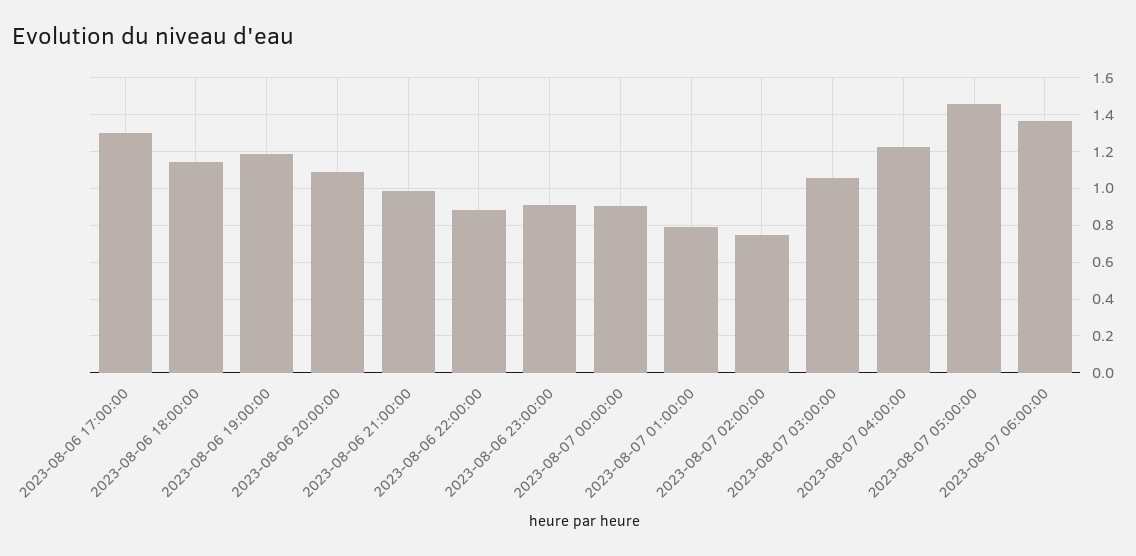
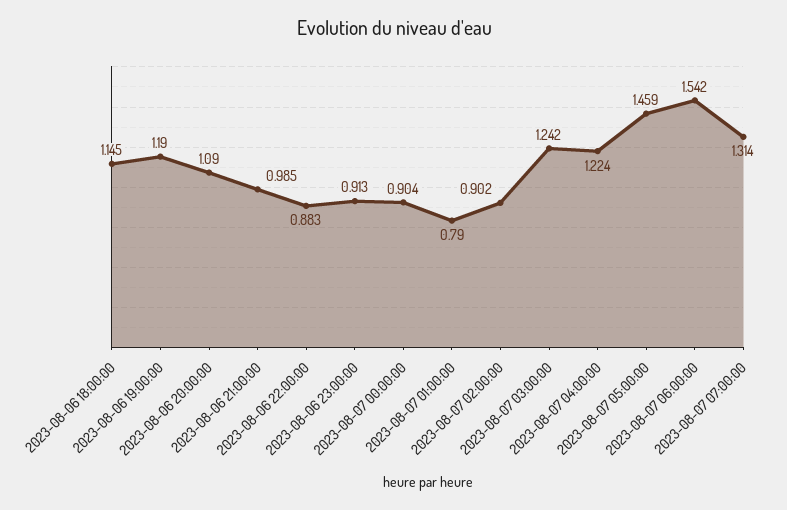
2023-08-06 17:00:00: 1.3 -> none
2023-08-07 02:00:00: 0.75 -> 0.902
2023-08-07 03:00:00: 1.05 -> 1.242
2023-08-07 06:00:00: 1.35 -> 1.542
2023-08-07 07:00:00: none -> 1.314

